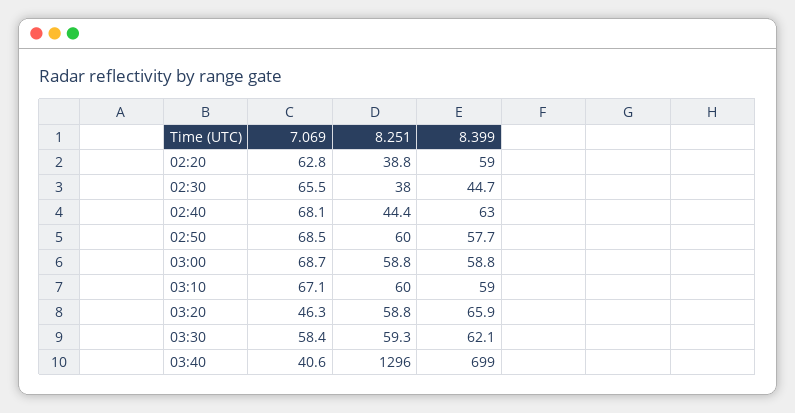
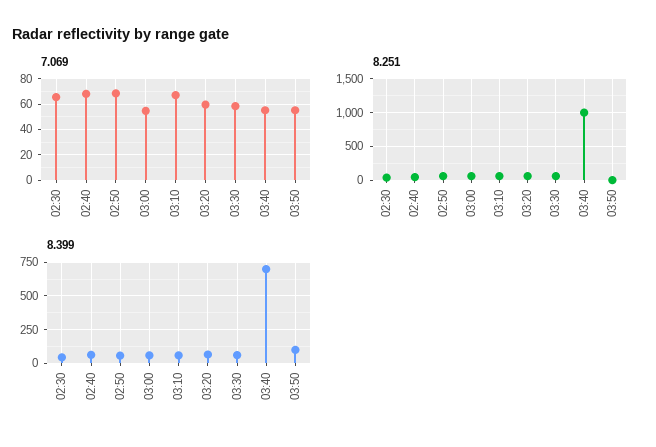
7.069, 02:20: 62.8 -> none
8.251, 02:20: 38.8 -> none
8.399, 02:20: 59 -> none
7.069, 03:00: 68.7 -> 55
7.069, 03:20: 46.3 -> 60
7.069, 03:40: 40.6 -> 55
8.251, 03:40: 1296 -> 1000
7.069, 03:50: none -> 55
8.251, 03:50: none -> 0
8.399, 03:50: none -> 100

